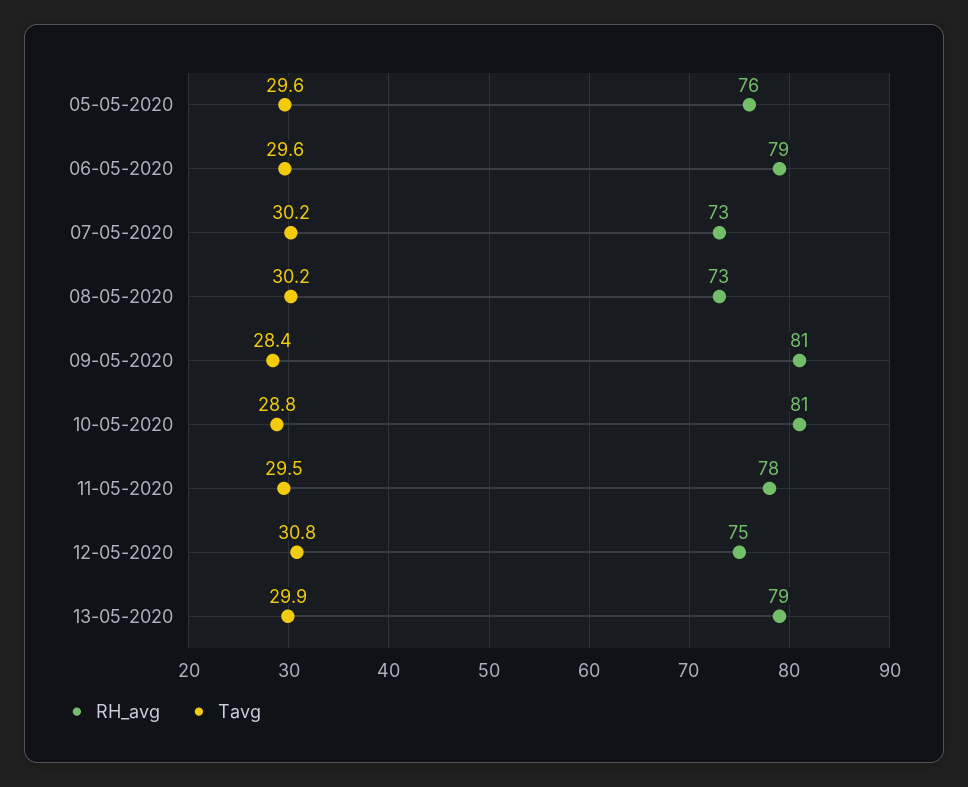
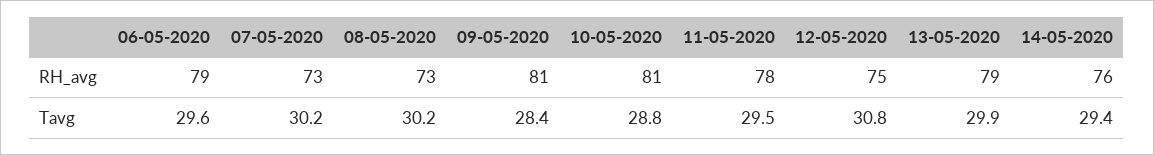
RH_avg, 05-05-2020: 76 -> none
Tavg, 05-05-2020: 29.6 -> none
RH_avg, 14-05-2020: none -> 76
Tavg, 14-05-2020: none -> 29.4

